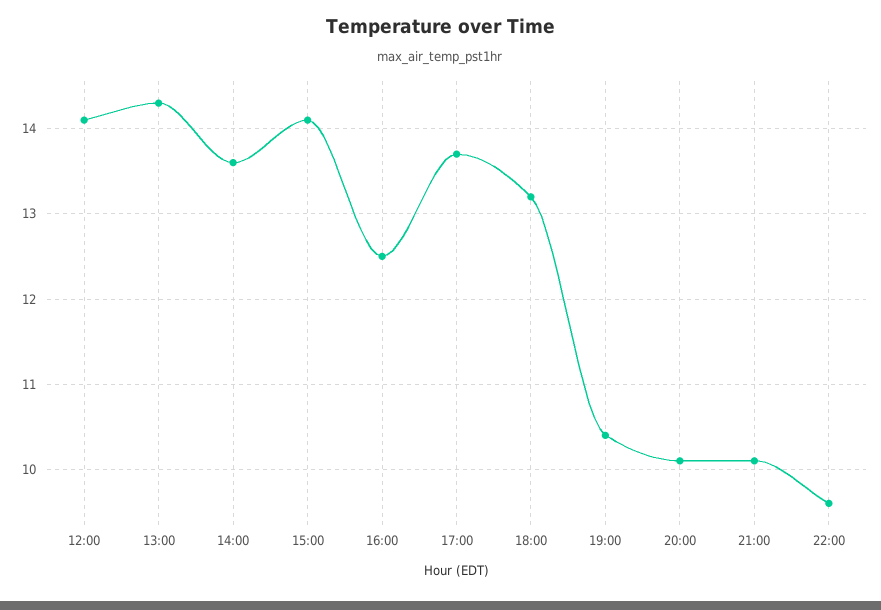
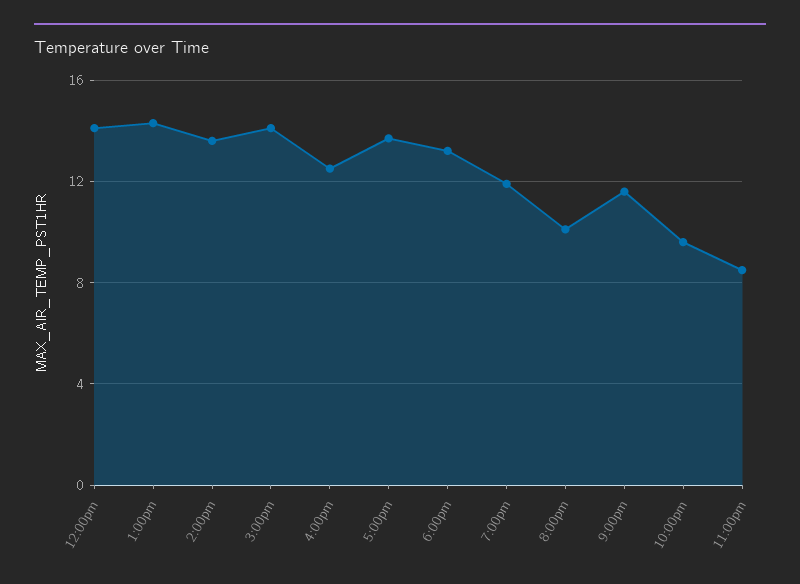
19:00: 10.4 -> 12
21:00: 10.1 -> 11.5
11:00pm: none -> 8.5

